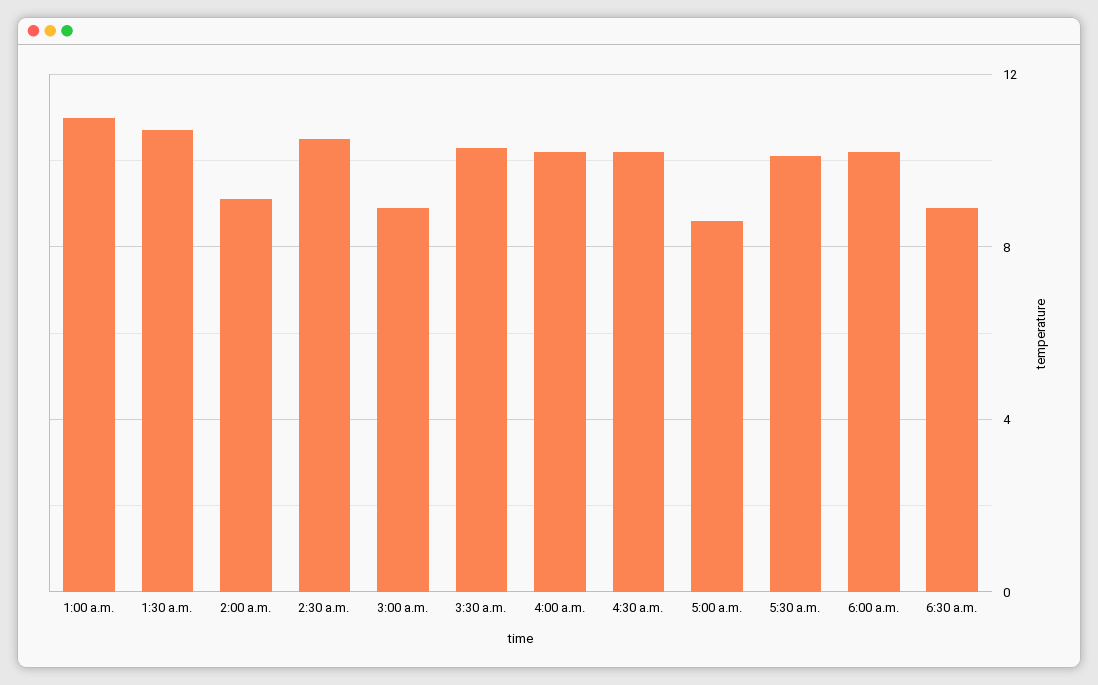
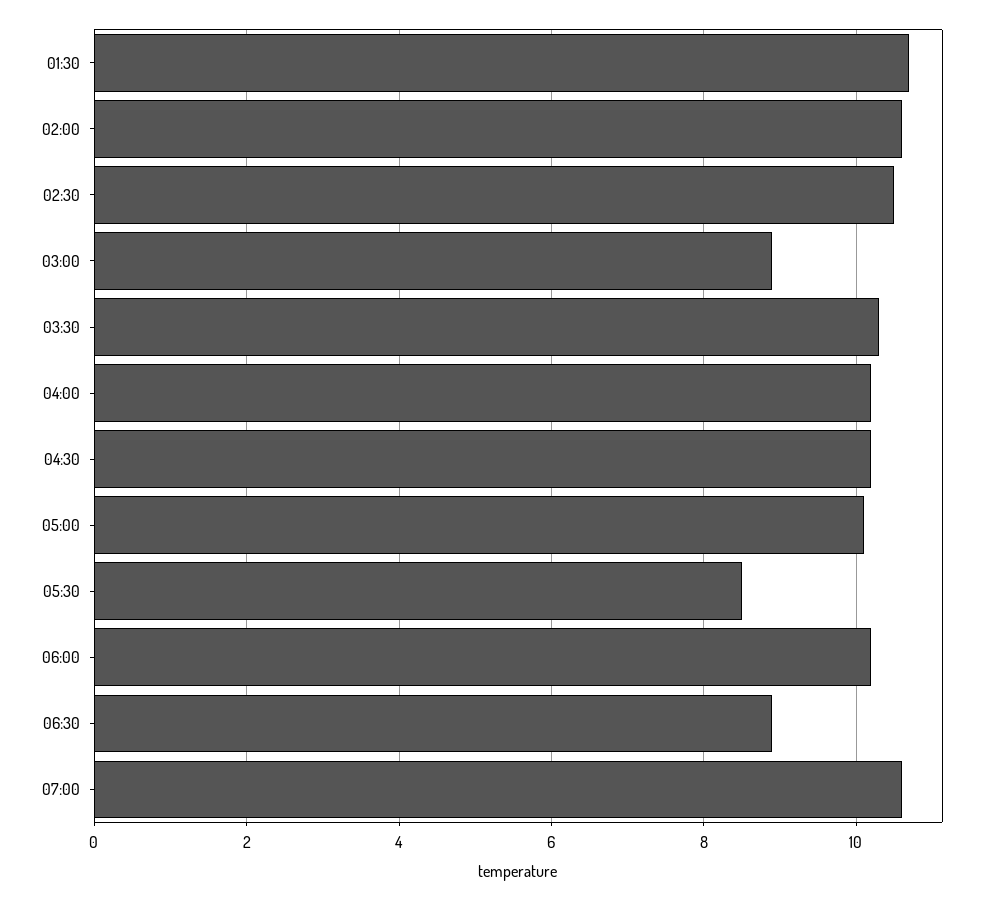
1:00 a.m.: 11 -> none
2:00 a.m.: 9 -> 10.5
5:00 a.m.: 8.5 -> 10
5:30 a.m.: 10 -> 8.5
07:00: none -> 10.5

